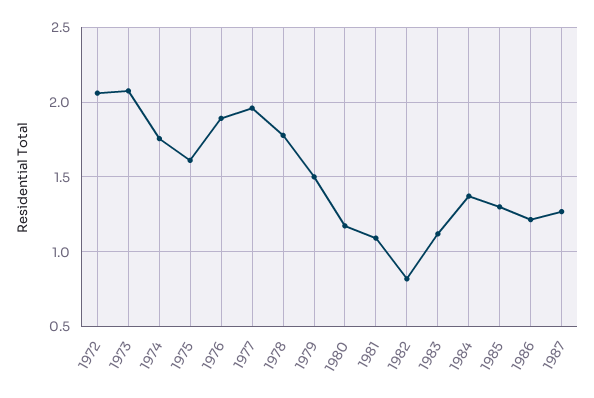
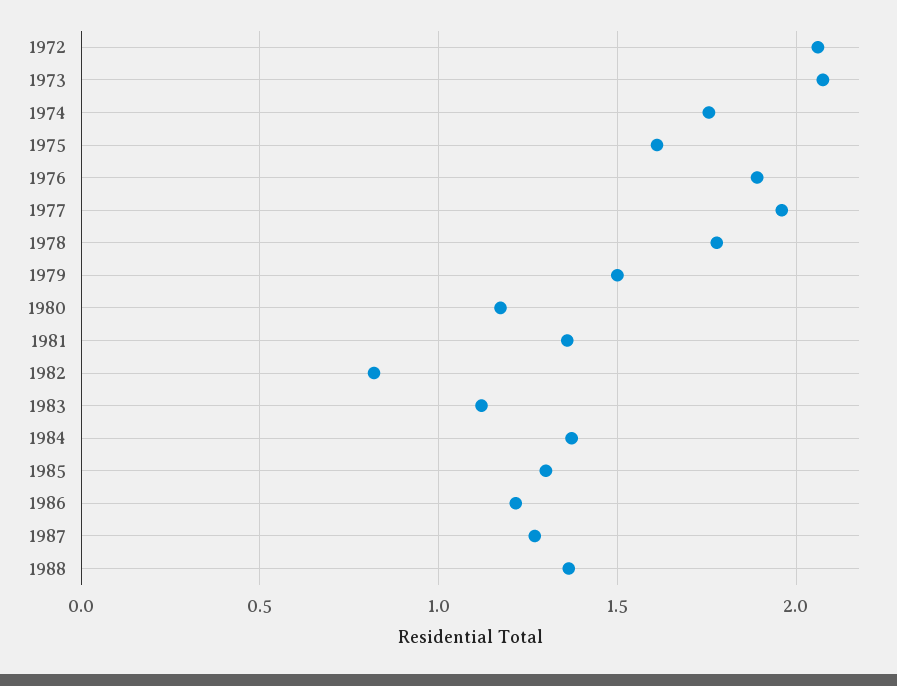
1981: 1.1 -> 1.35
1988: none -> 1.35

